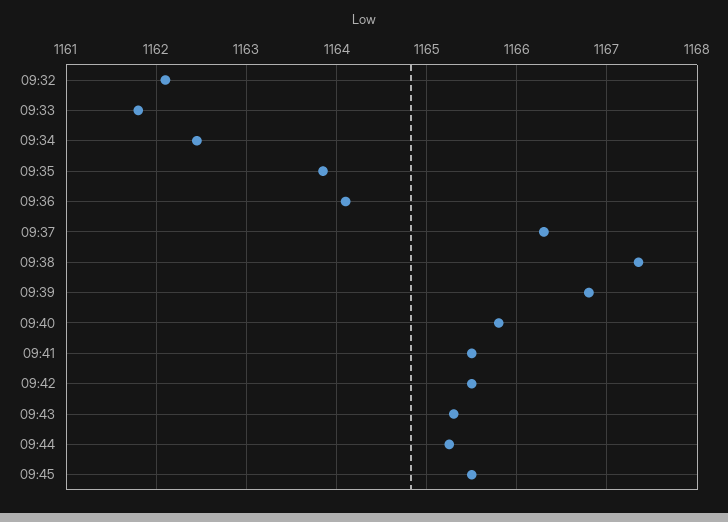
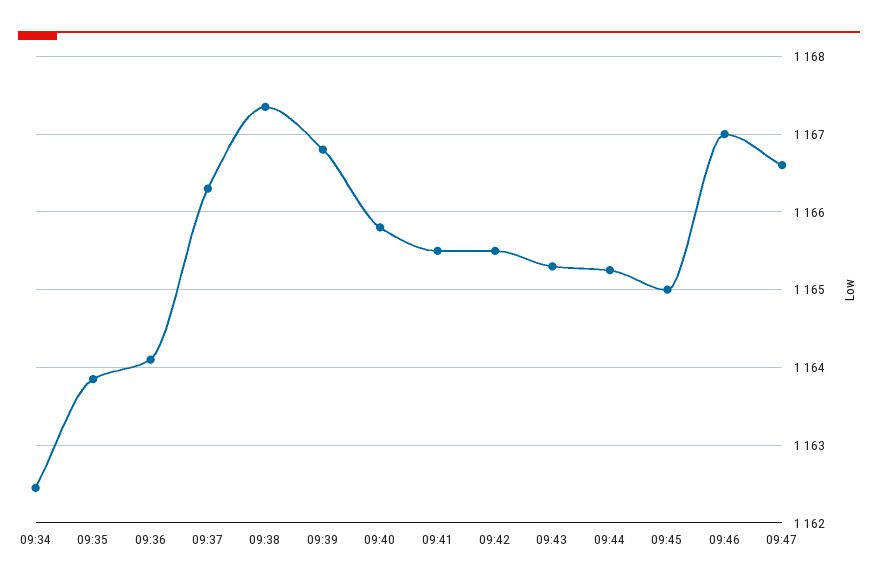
09:32: 1162.1 -> none
09:33: 1161.8 -> none
09:45: 1165.5 -> 1165
09:46: none -> 1167
09:47: none -> 1166.6

